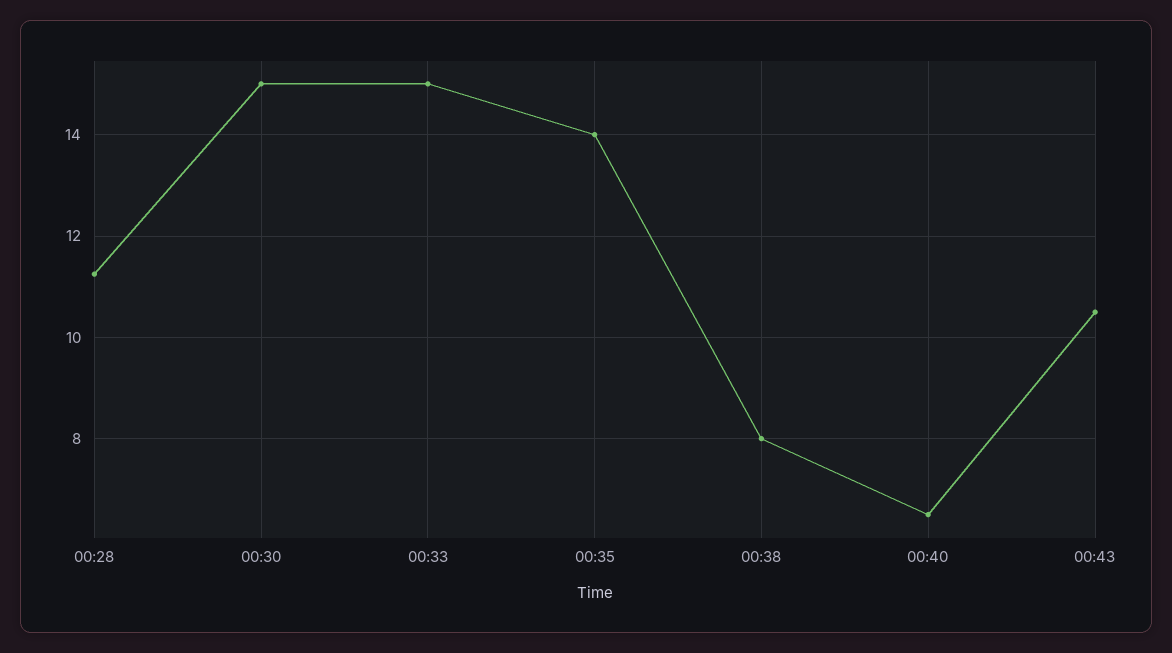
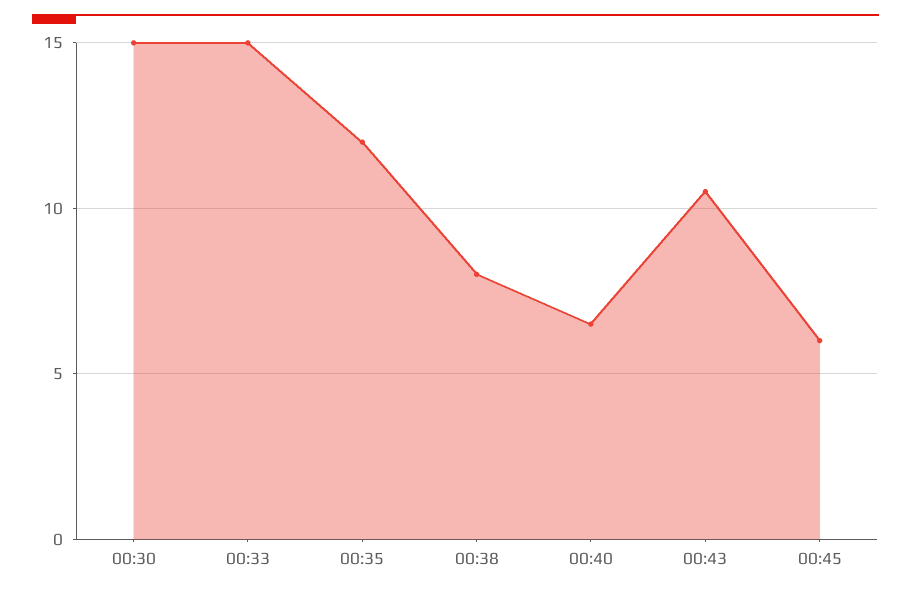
00:28: 11.2 -> none
00:35: 14 -> 12
00:45: none -> 6

